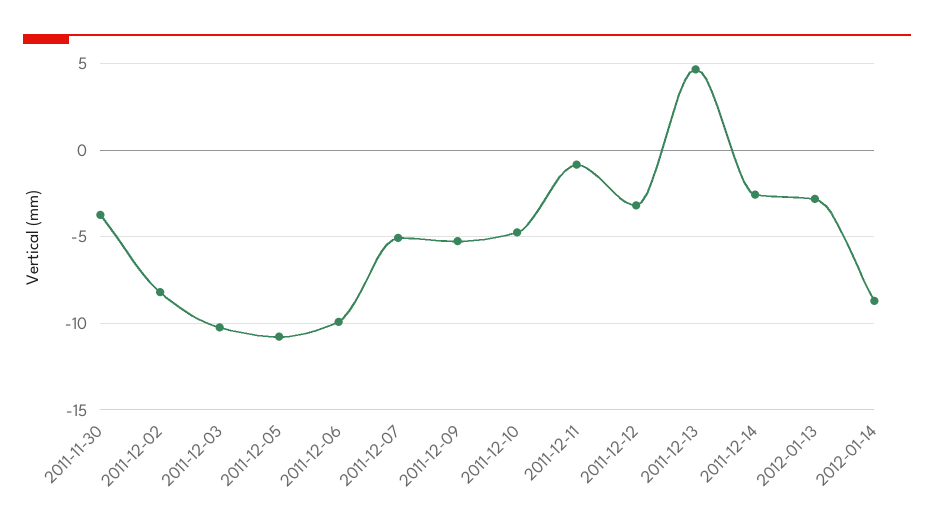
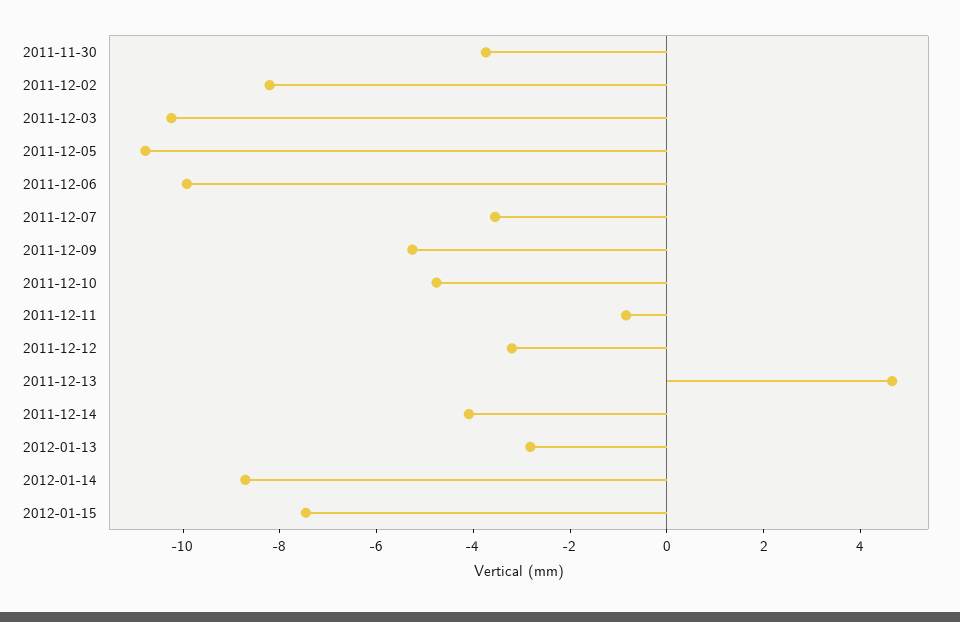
2011-12-07: -5 -> -3.5
2011-12-14: -2.5 -> -4
2012-01-15: none -> -7.5

